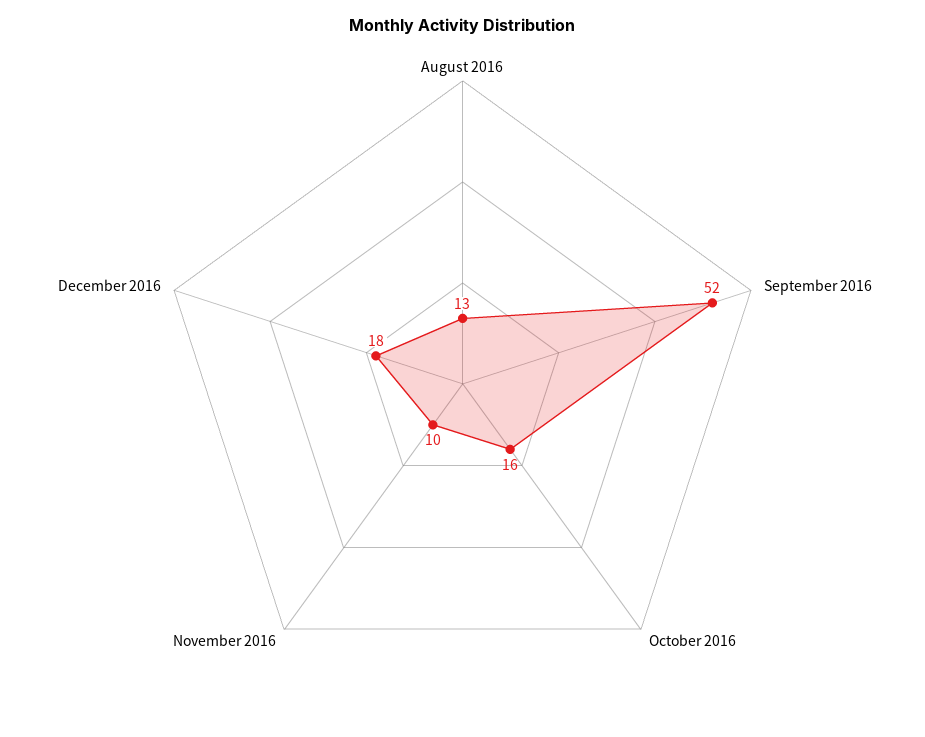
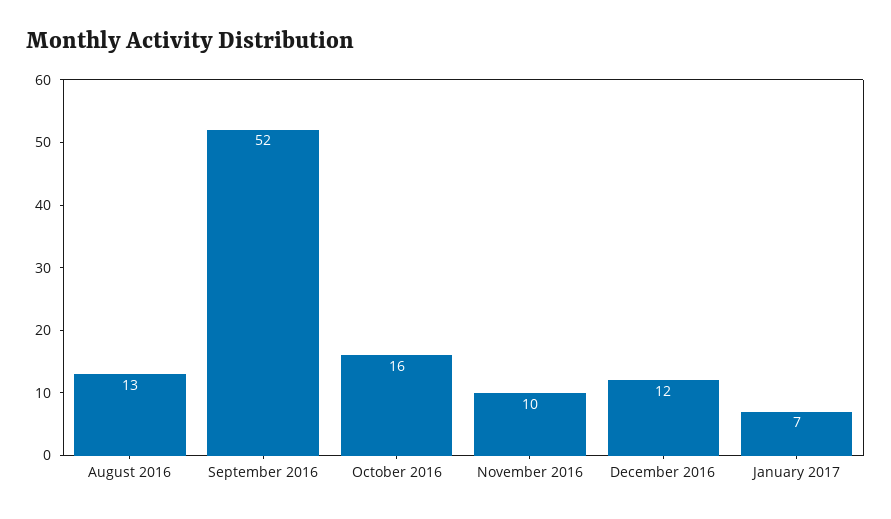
December 2016: 18 -> 12
January 2017: none -> 7

